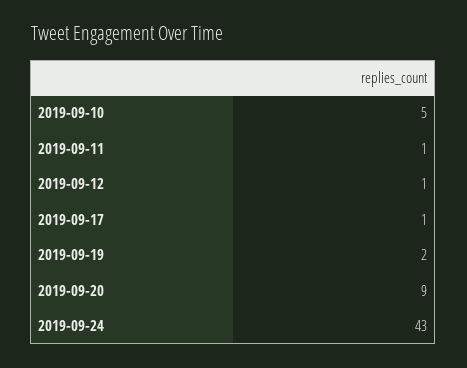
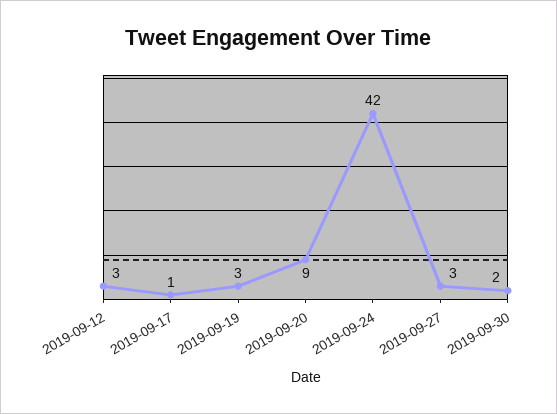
2019-09-10: 5 -> none
2019-09-11: 1 -> none
2019-09-12: 1 -> 3
2019-09-19: 2 -> 3
2019-09-24: 43 -> 42
2019-09-27: none -> 3
2019-09-30: none -> 2

